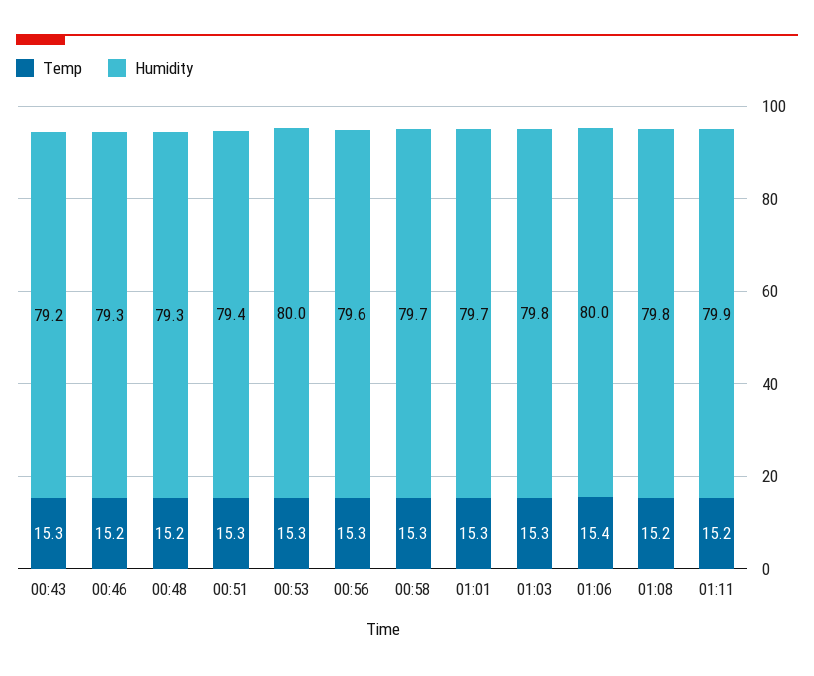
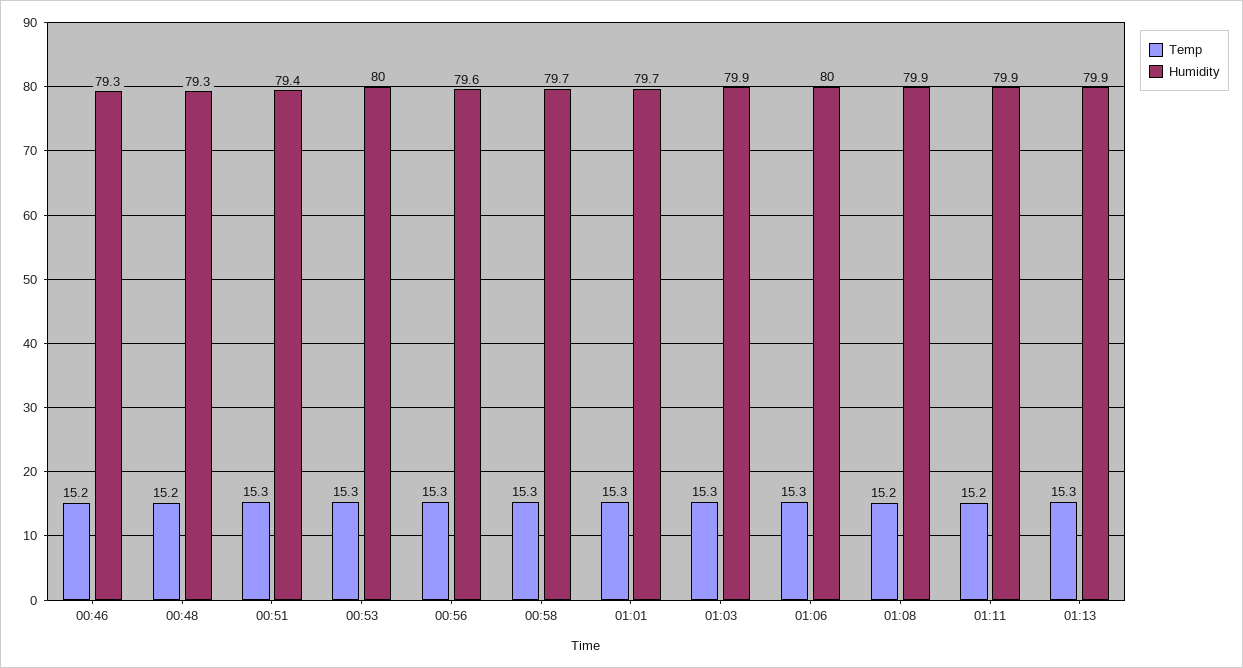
Temp, 00:43: 15.3 -> none
Humidity, 00:43: 79.2 -> none
Humidity, 01:03: 79.8 -> 79.9
Temp, 01:06: 15.4 -> 15.3
Humidity, 01:08: 79.8 -> 79.9
Temp, 01:13: none -> 15.3
Humidity, 01:13: none -> 79.9

